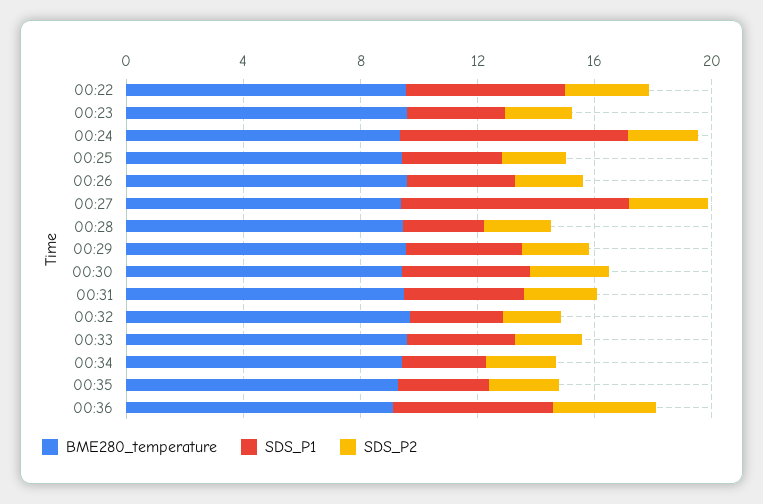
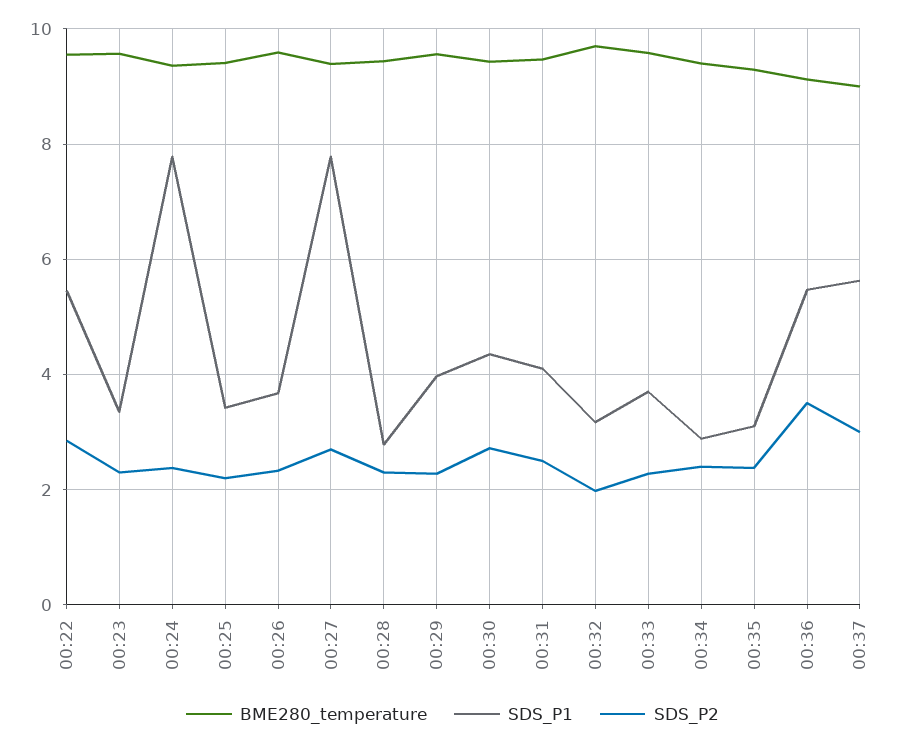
BME280_temperature, 00:37: none -> 9
SDS_P1, 00:37: none -> 5.6
SDS_P2, 00:37: none -> 3

